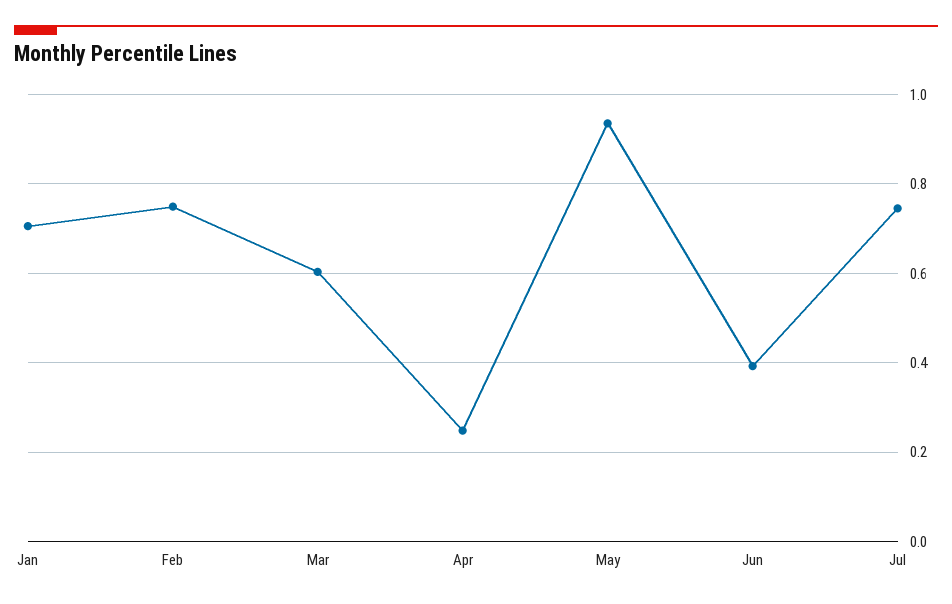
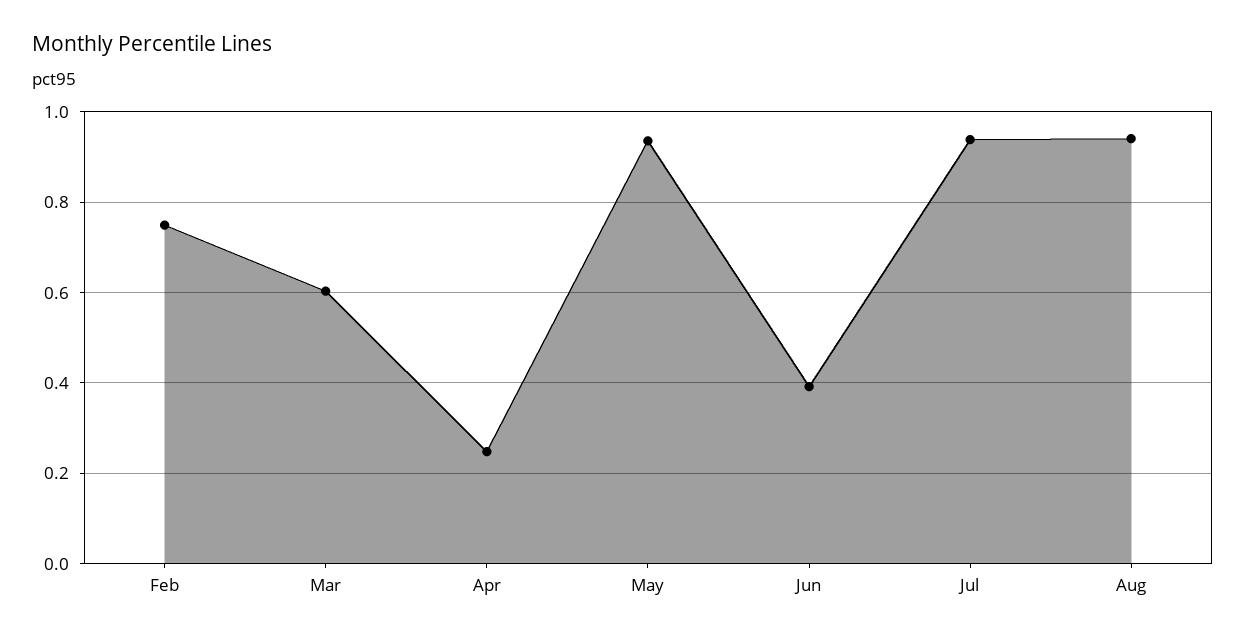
Jan: 0.7 -> none
Jul: 0.74 -> 0.94
Aug: none -> 0.94

